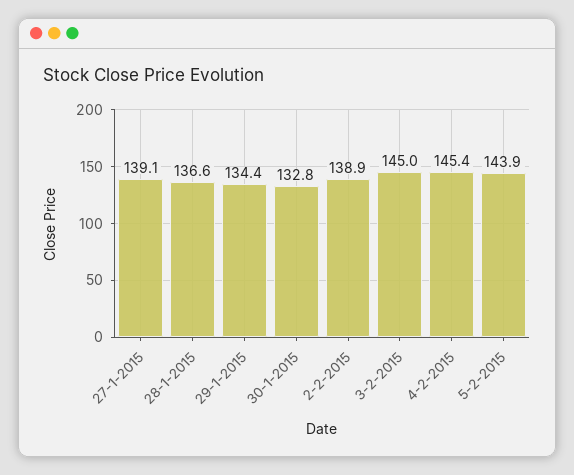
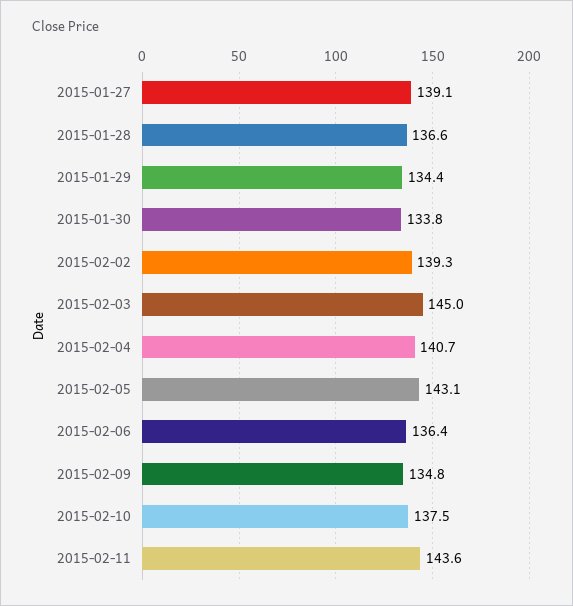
30-1-2015: 132.8 -> 133.8
2-2-2015: 138.9 -> 139.3
4-2-2015: 145.4 -> 140.7
5-2-2015: 143.9 -> 143.1
2015-02-06: none -> 136.4
2015-02-09: none -> 134.8
2015-02-10: none -> 137.5
2015-02-11: none -> 143.6

